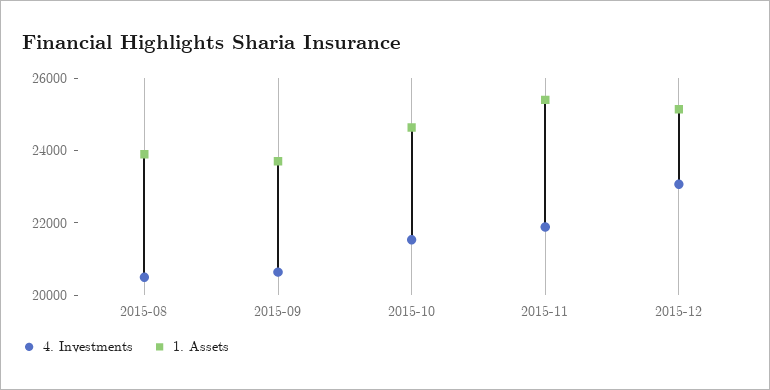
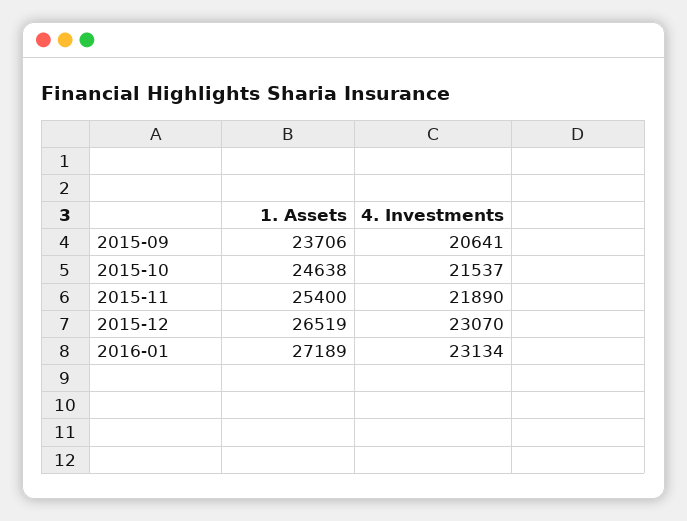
4. Investments, 2015-08: 20500 -> none
1. Assets, 2015-08: 24000 -> none
1. Assets, 2015-12: 25000 -> 26519
1. Assets, 2016-01: none -> 27189
4. Investments, 2016-01: none -> 23134

